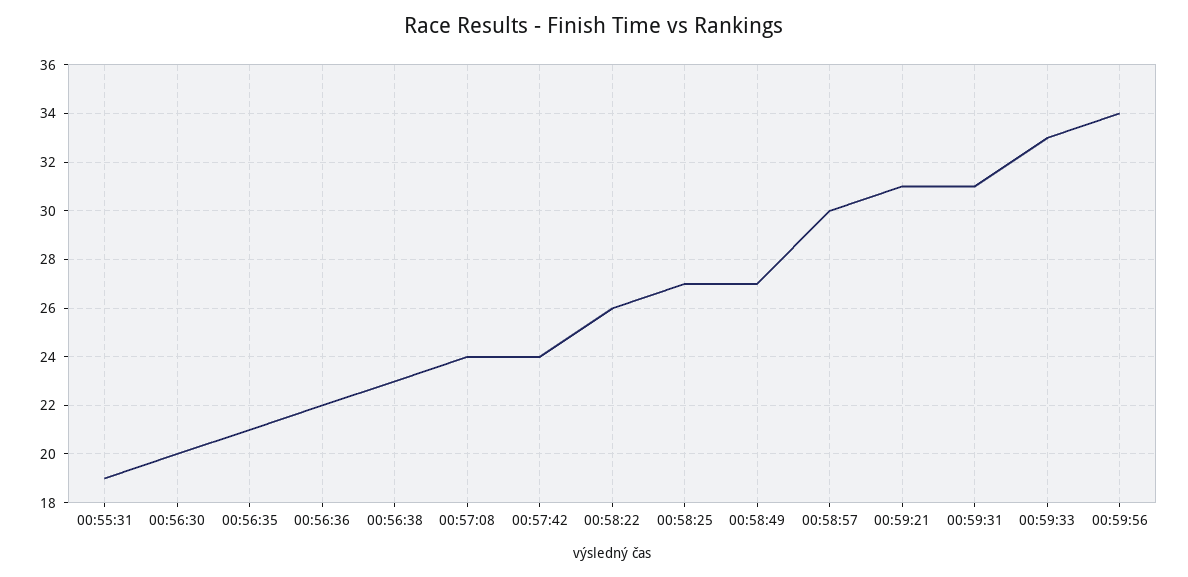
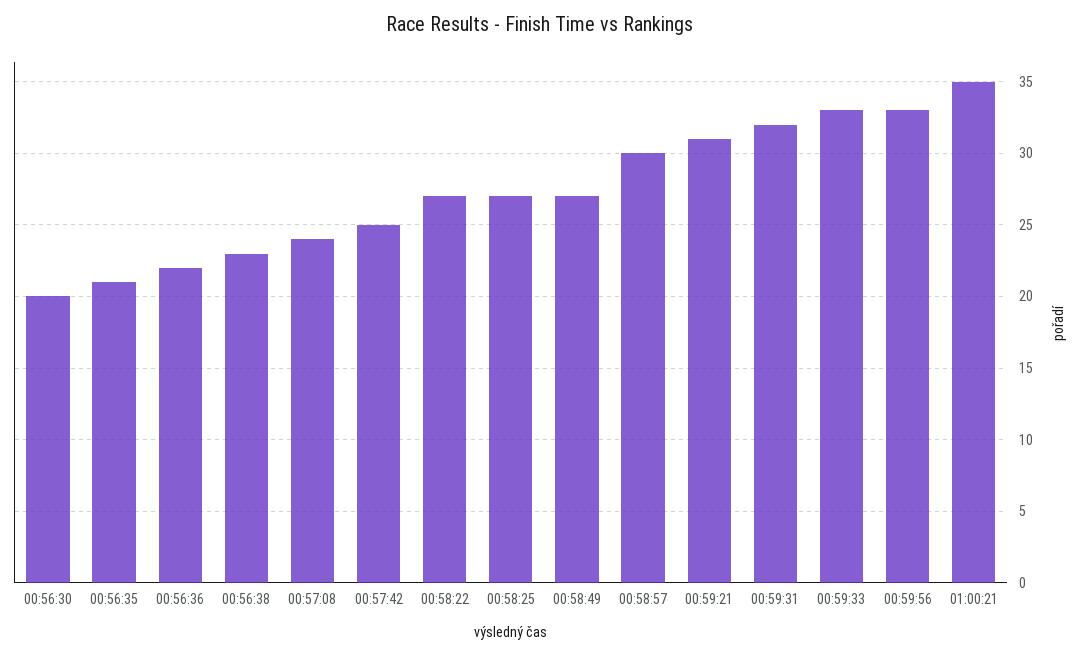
00:55:31: 19 -> none
00:57:42: 24 -> 25
00:58:22: 26 -> 27
00:59:31: 31 -> 32
00:59:56: 34 -> 33
01:00:21: none -> 35

